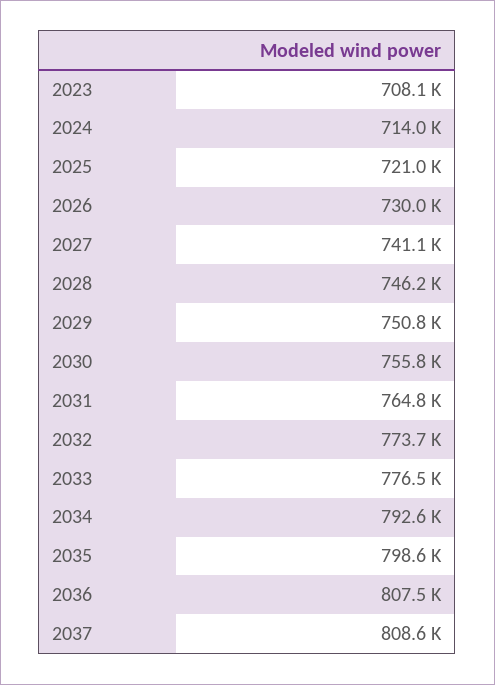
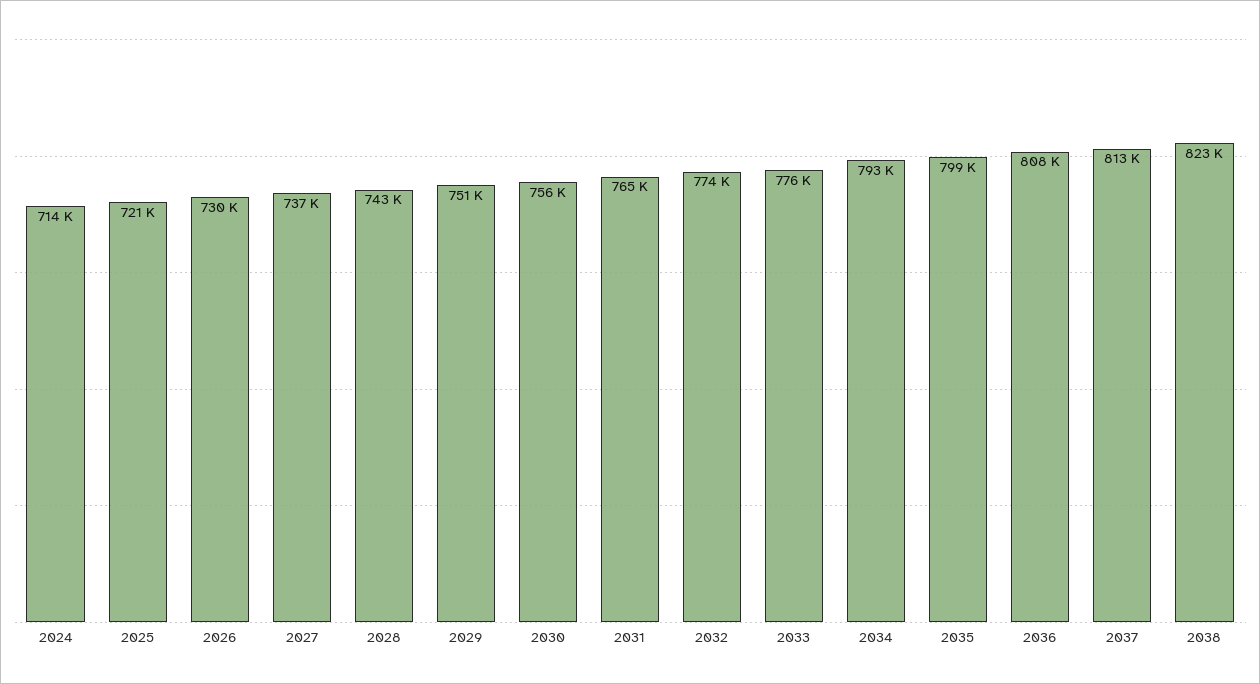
2023: 708100 -> none
2027: 741100 -> 737000
2028: 746200 -> 743000
2037: 808600 -> 813000
2038: none -> 823000

